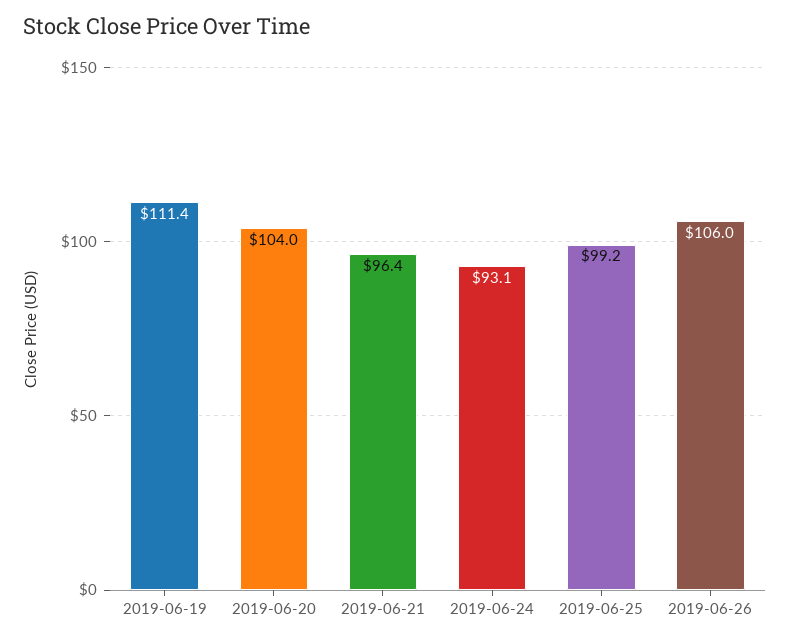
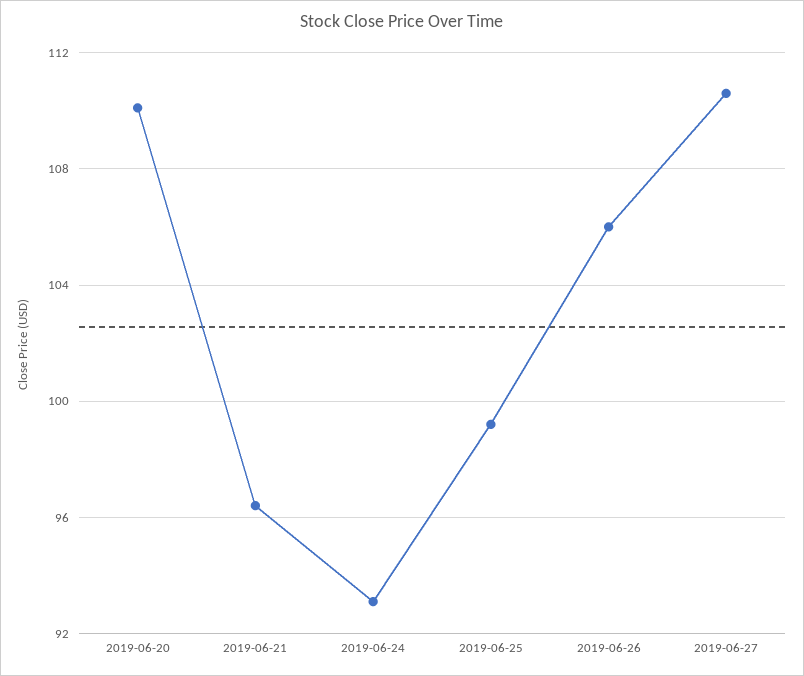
2019-06-19: 111.4 -> none
2019-06-20: 104 -> 110
2019-06-27: none -> 110.5

